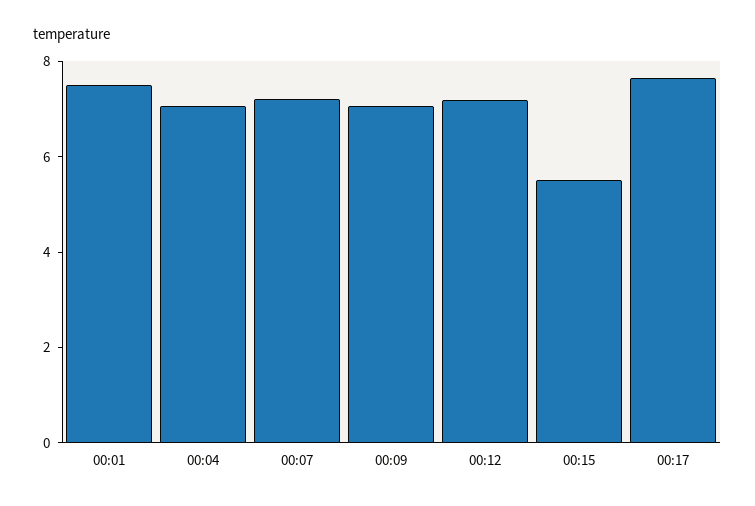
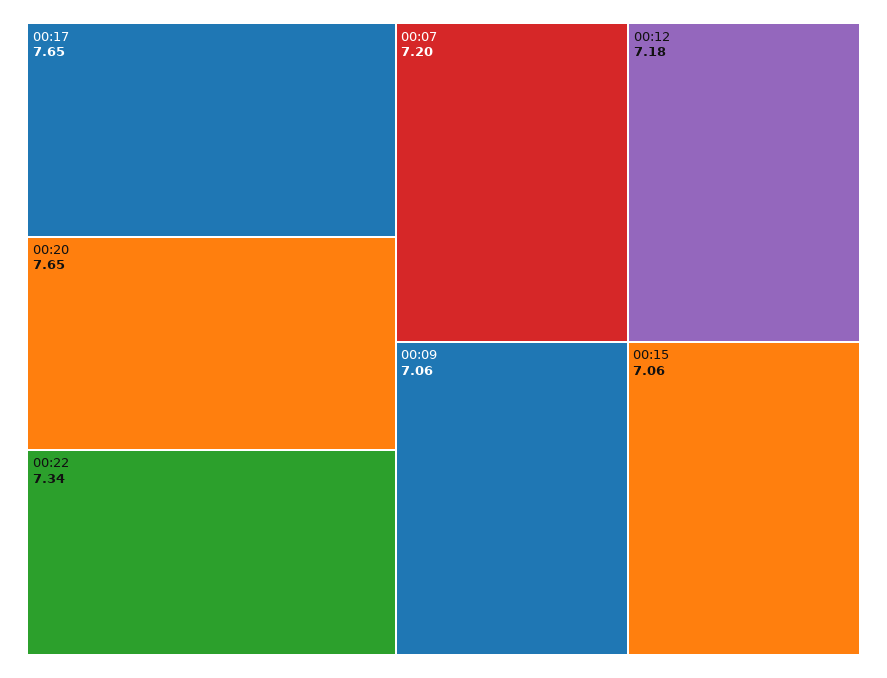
00:01: 7.5 -> none
00:04: 7 -> none
00:15: 5.5 -> 7.06
00:20: none -> 7.65
00:22: none -> 7.34

